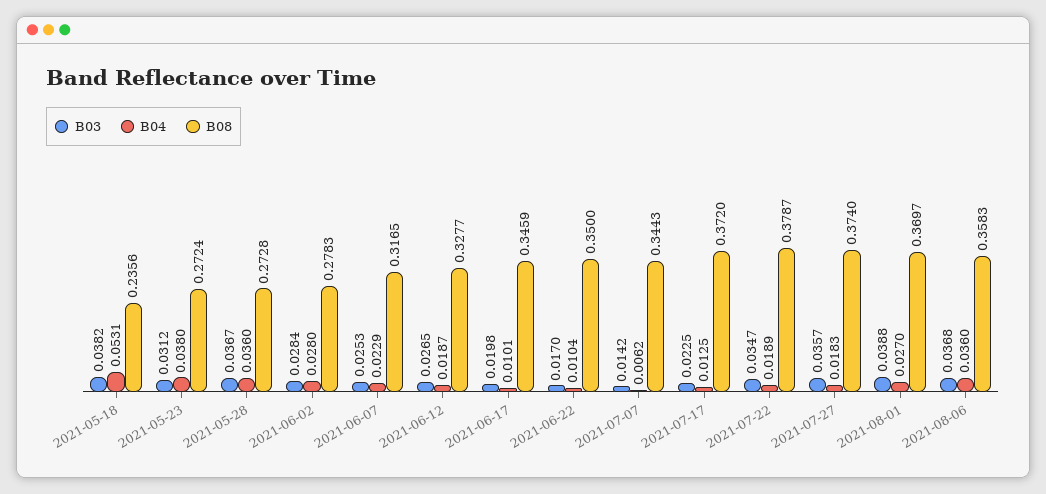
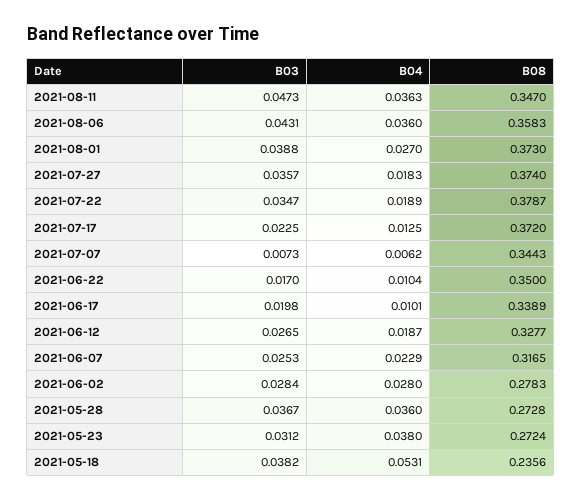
B08, 2021-06-17: 0.3459 -> 0.3389
B03, 2021-07-07: 0.0142 -> 0.0073
B08, 2021-08-01: 0.3697 -> 0.373
B03, 2021-08-06: 0.0368 -> 0.0431
B03, 2021-08-11: none -> 0.0473
B04, 2021-08-11: none -> 0.0363
B08, 2021-08-11: none -> 0.347

